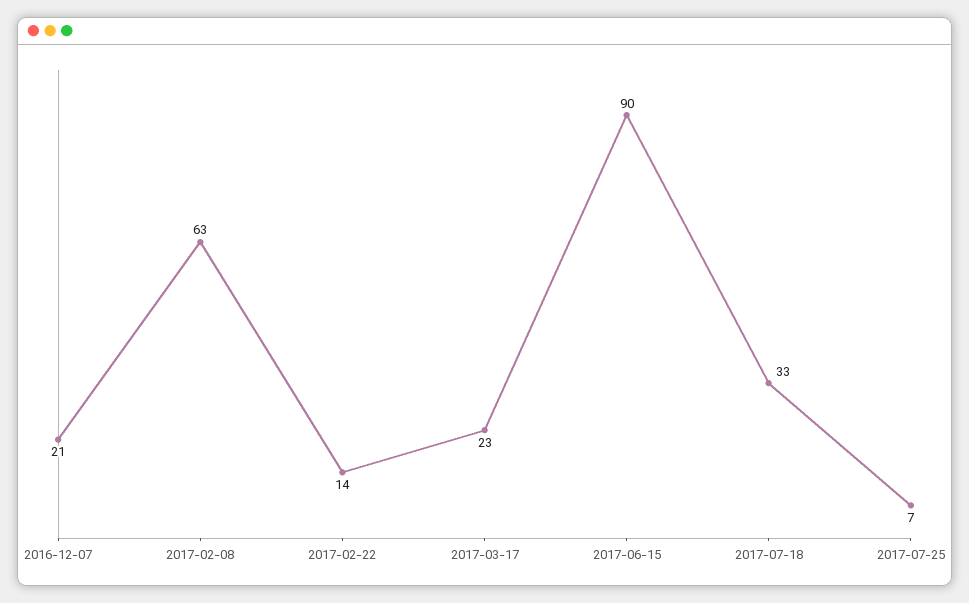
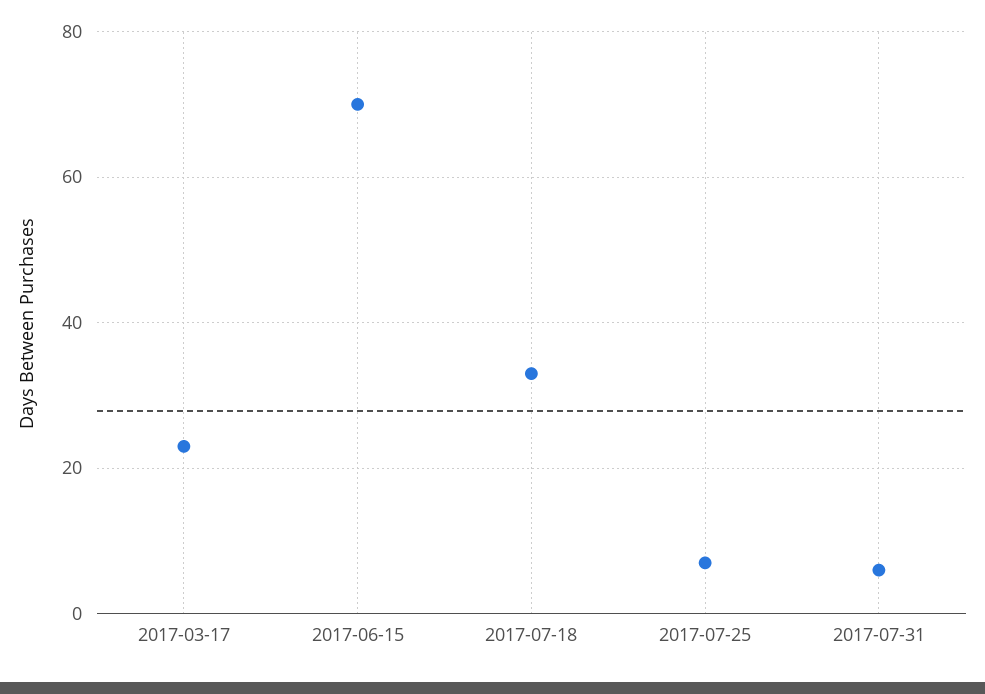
2016-12-07: 21 -> none
2017-02-08: 63 -> none
2017-02-22: 14 -> none
2017-06-15: 90 -> 70
2017-07-31: none -> 5

